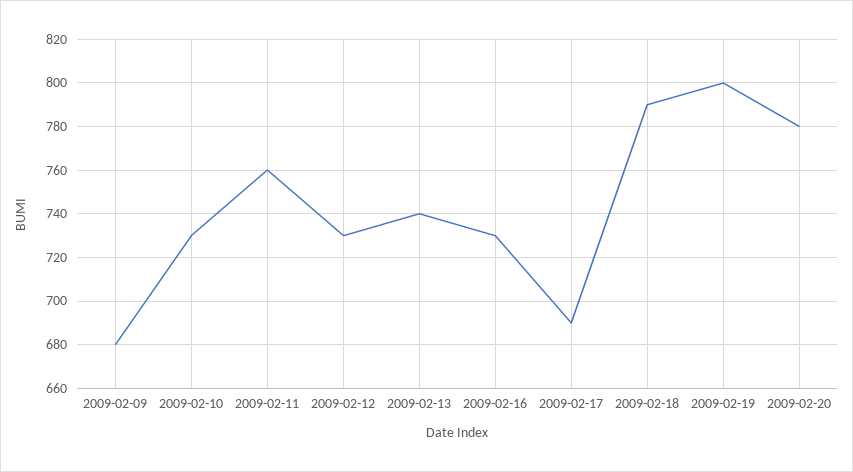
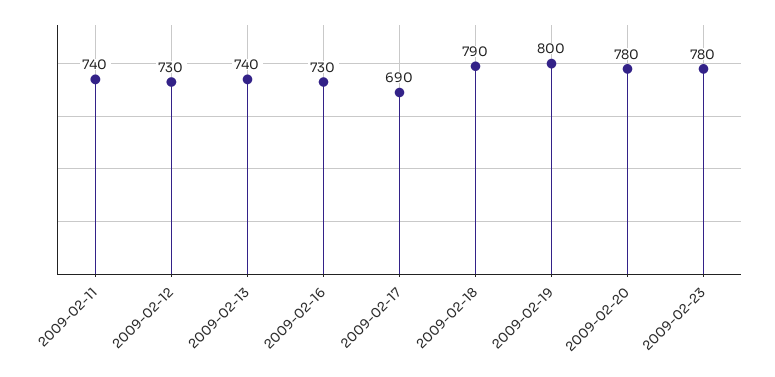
2009-02-09: 680 -> none
2009-02-10: 730 -> none
2009-02-11: 760 -> 740
2009-02-23: none -> 780

